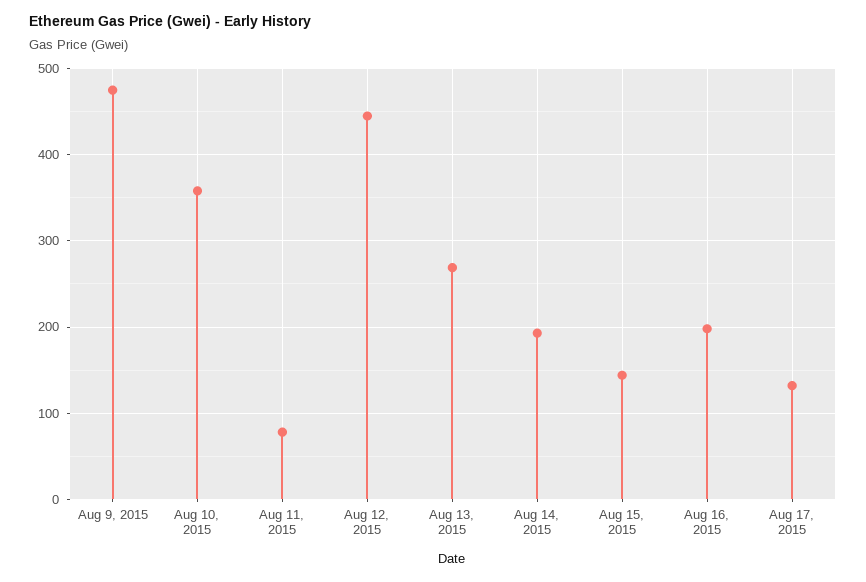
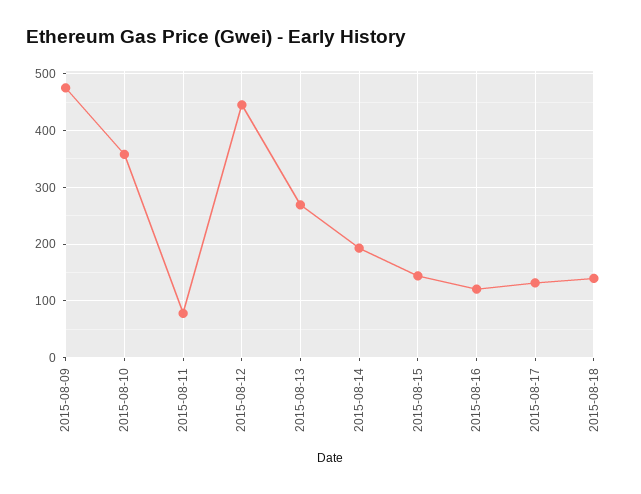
Aug 16, 2015: 200 -> 120
2015-08-18: none -> 140

